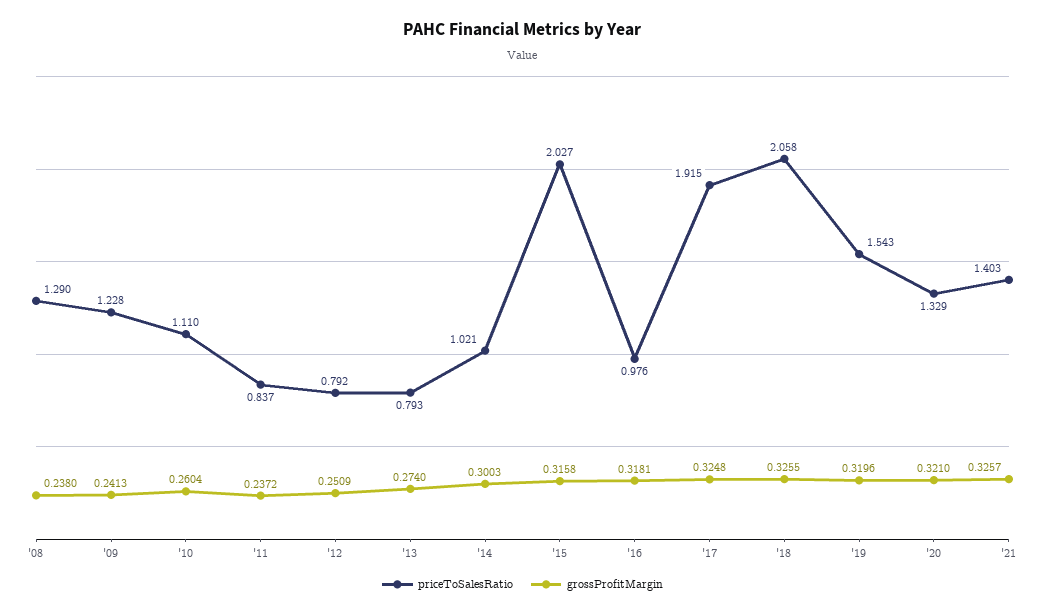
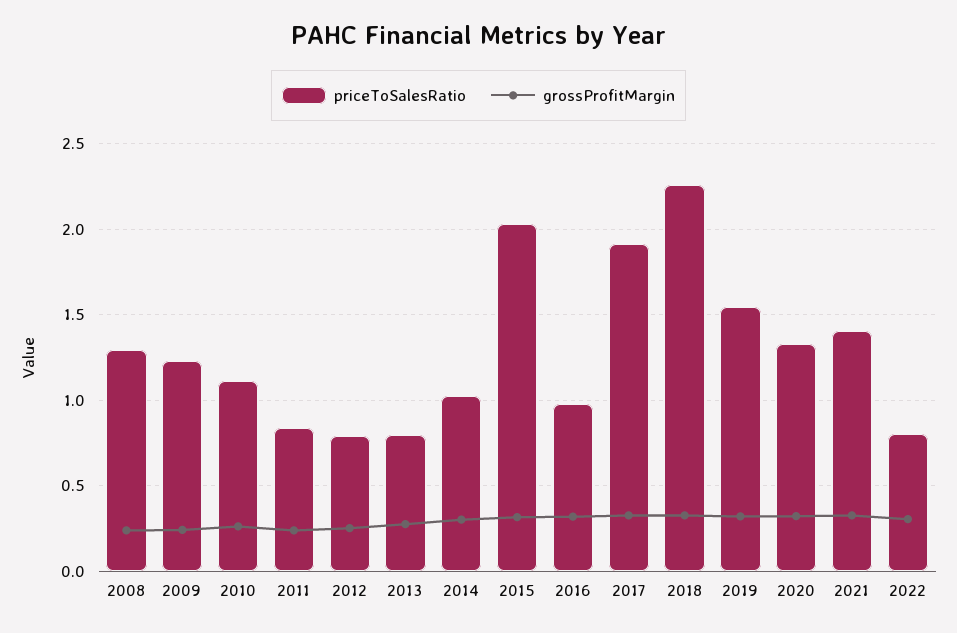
priceToSalesRatio, '18: 2.058 -> 2.25
priceToSalesRatio, 2022: none -> 0.8
grossProfitMargin, 2022: none -> 0.3

